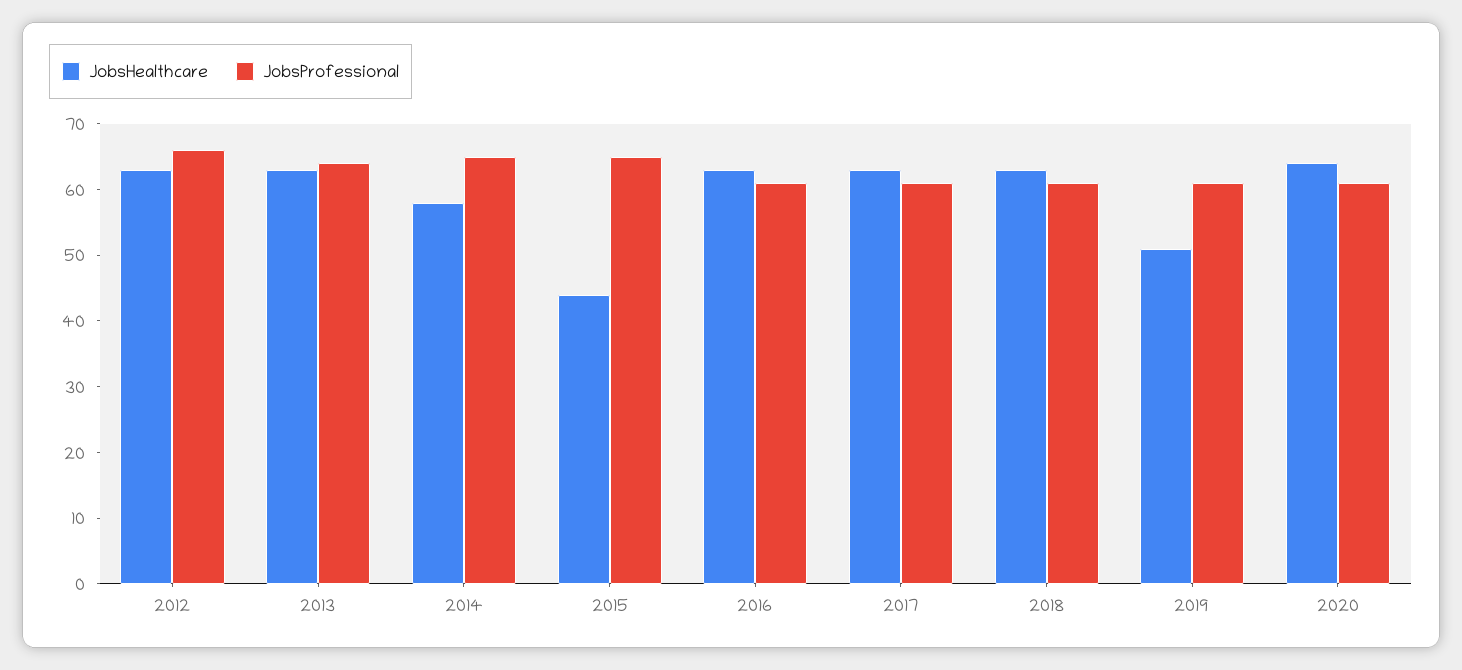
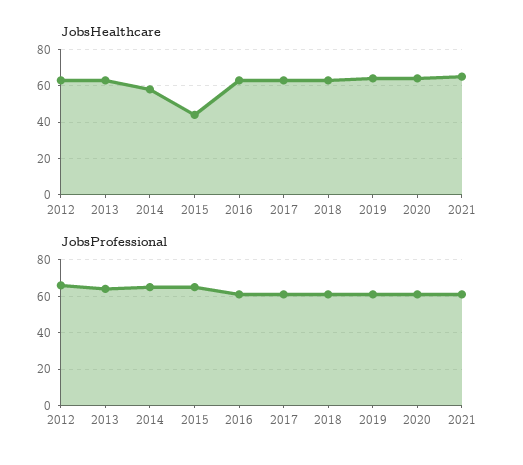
JobsHealthcare, 2019: 50 -> 65
JobsHealthcare, 2021: none -> 65
JobsProfessional, 2021: none -> 60

